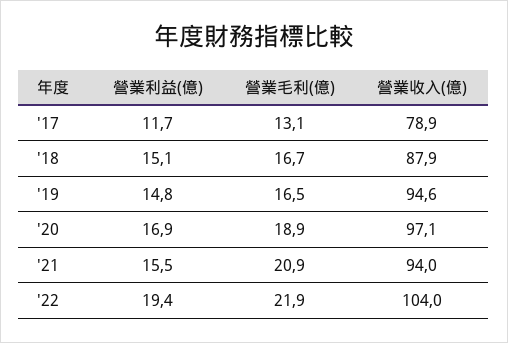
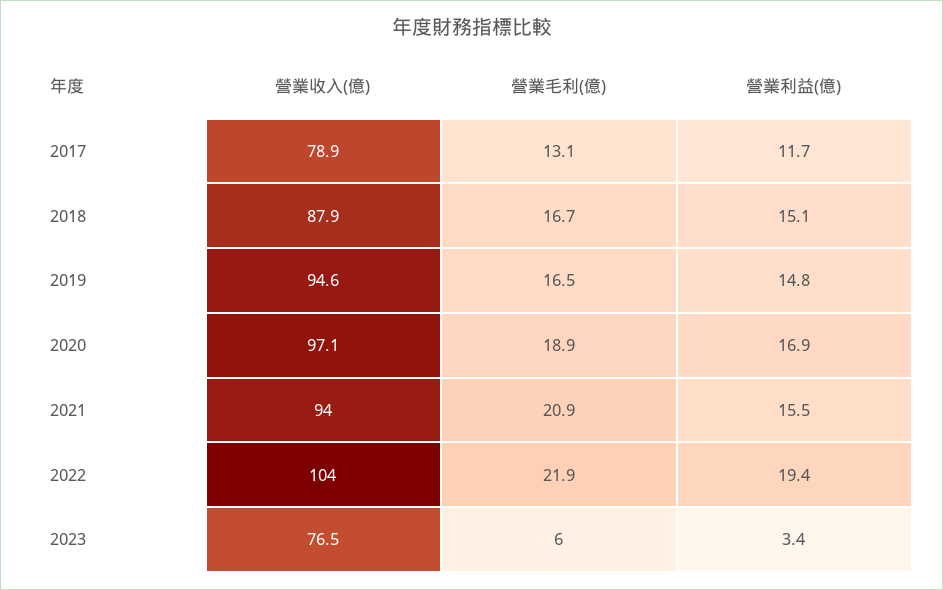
營業收入(億), 2023: none -> 76.5
營業毛利(億), 2023: none -> 6
營業利益(億), 2023: none -> 3.4

